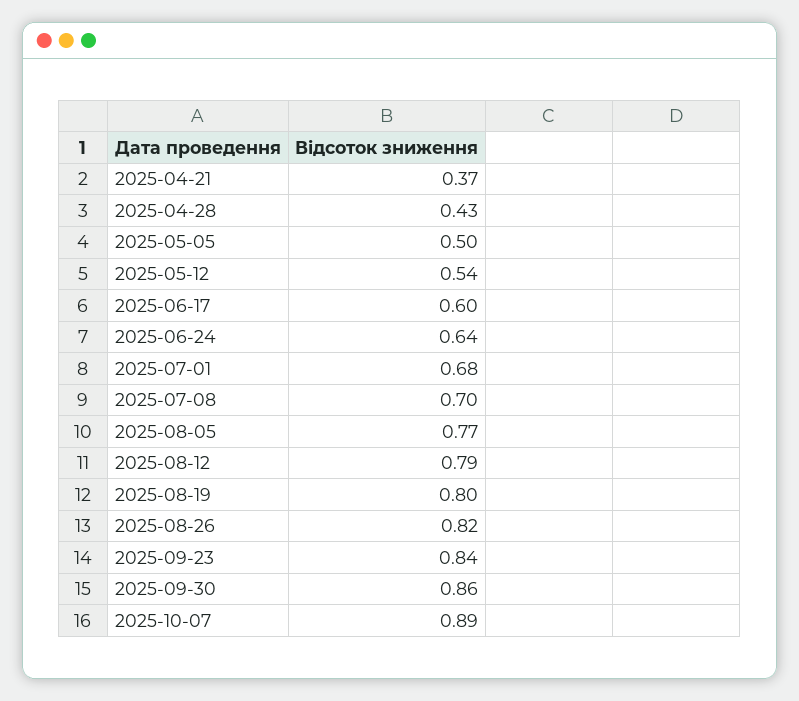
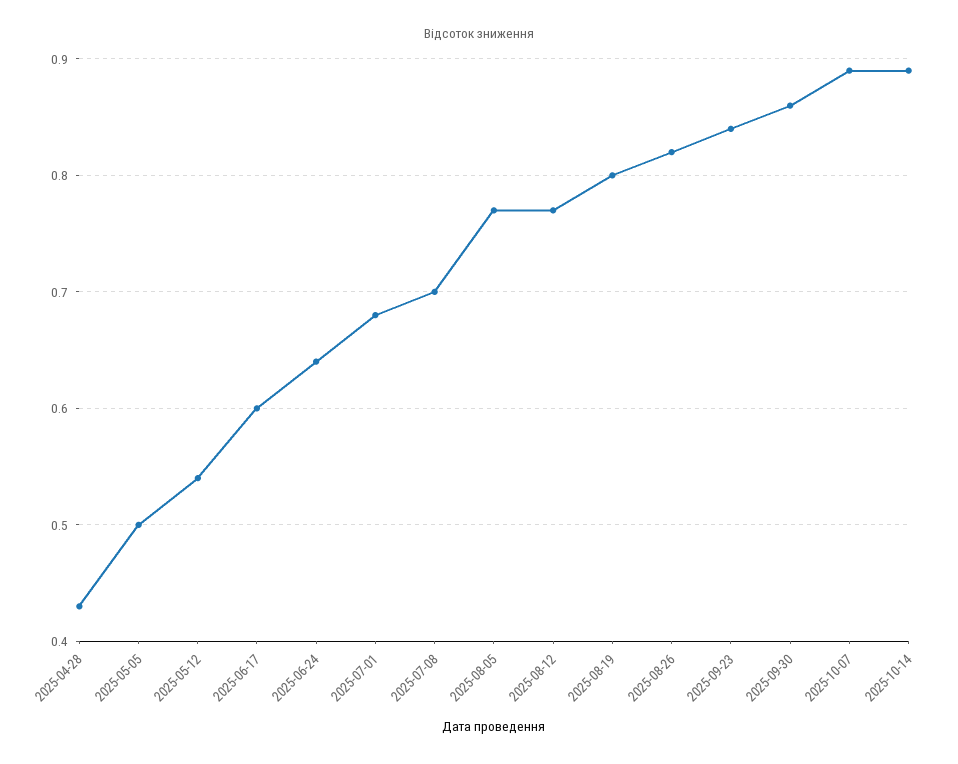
2025-04-21: 0.37 -> none
2025-08-12: 0.79 -> 0.77
2025-10-14: none -> 0.89

